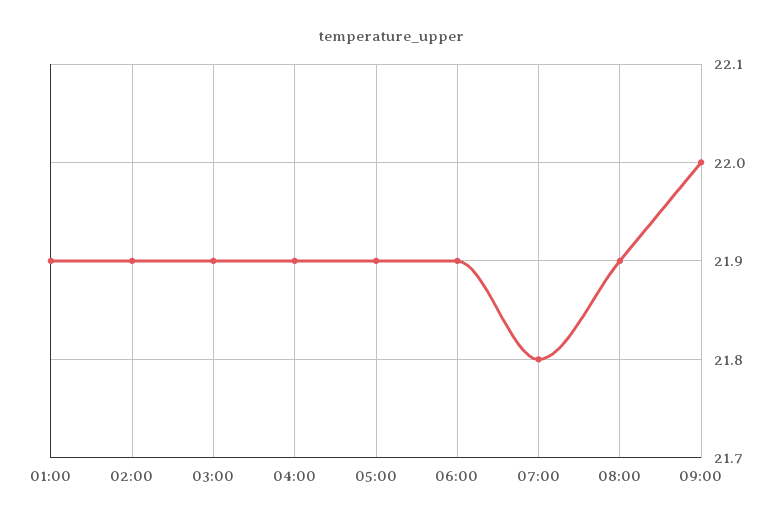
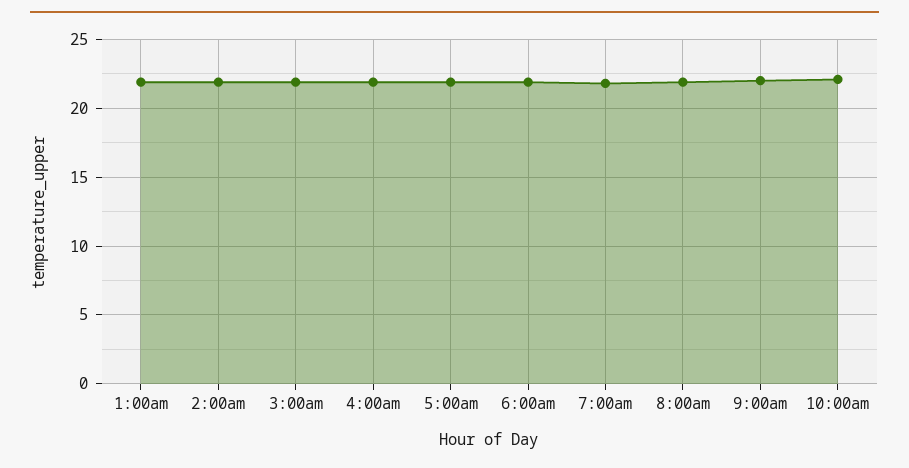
10:00am: none -> 22

